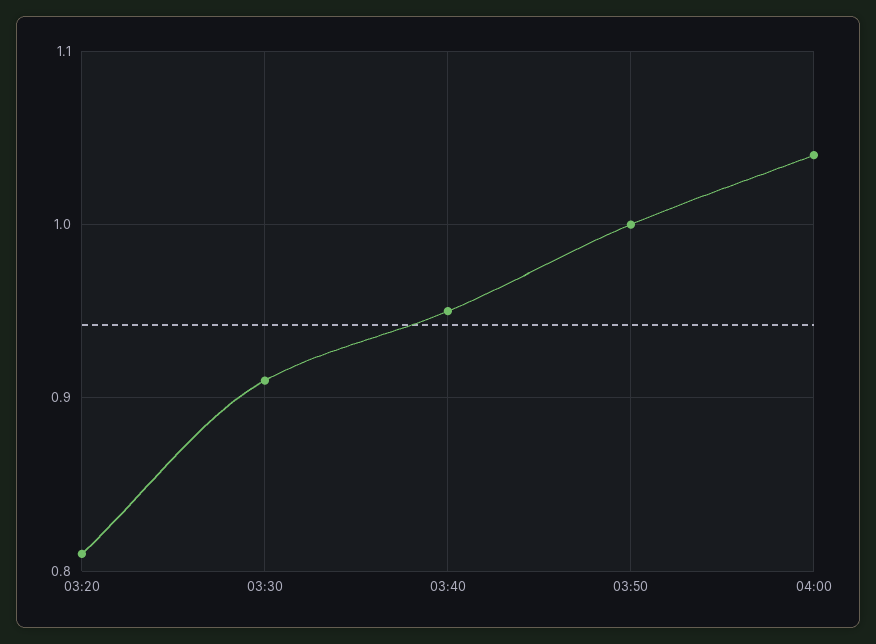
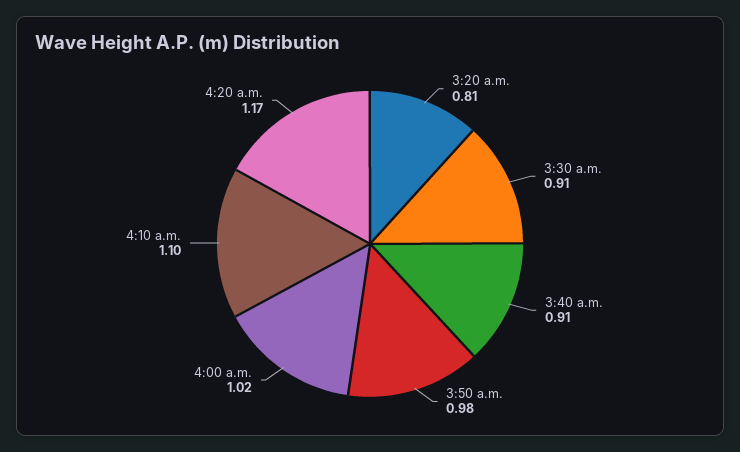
03:40: 0.95 -> 0.91
03:50: 1 -> 0.98
04:00: 1.04 -> 1.02
4:10 a.m.: none -> 1.1
4:20 a.m.: none -> 1.17

